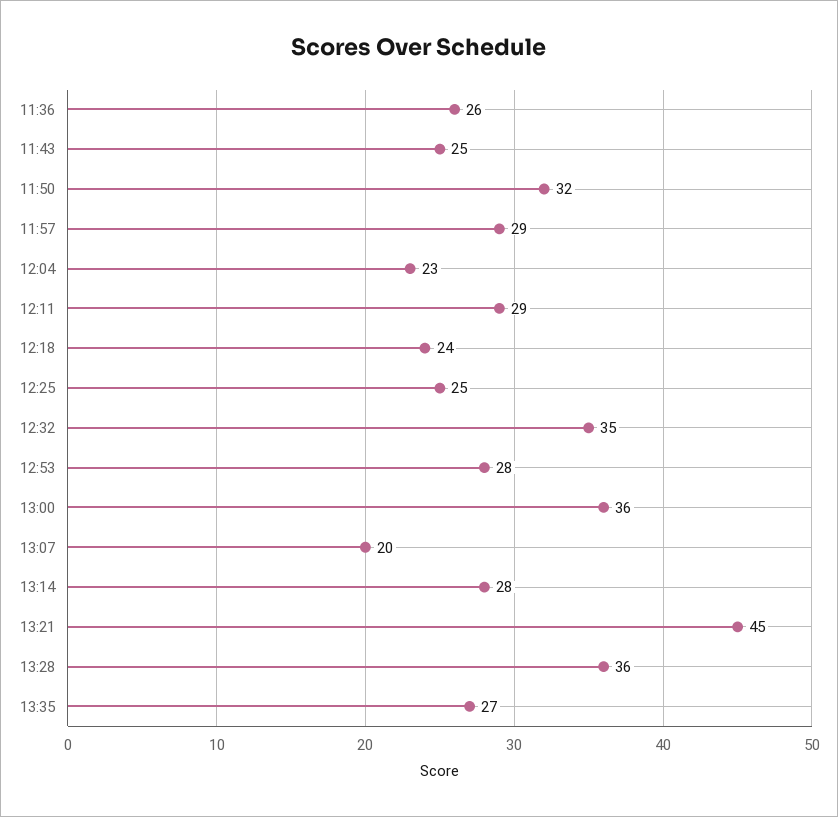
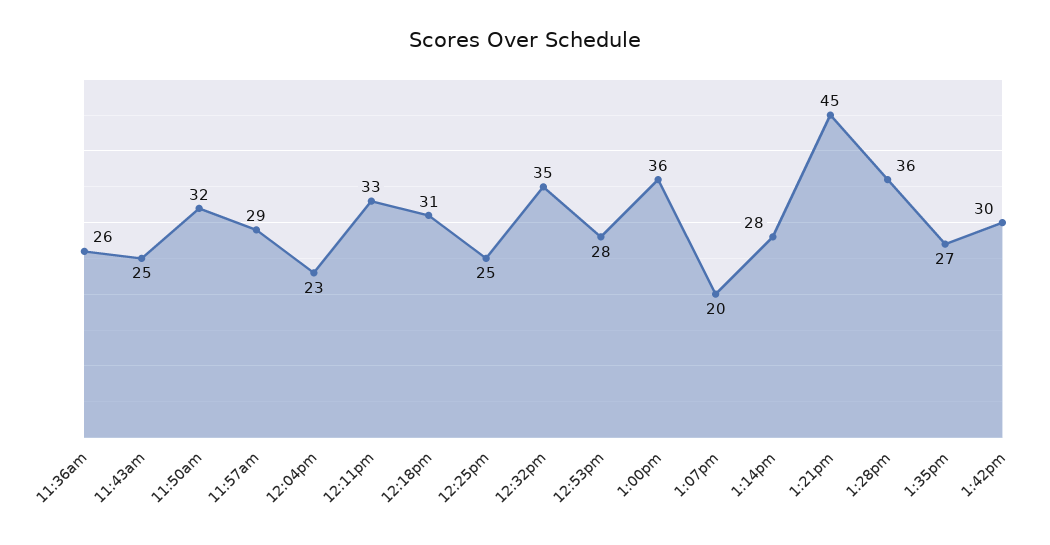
12:11: 29 -> 33
12:18: 24 -> 31
1:42pm: none -> 30

